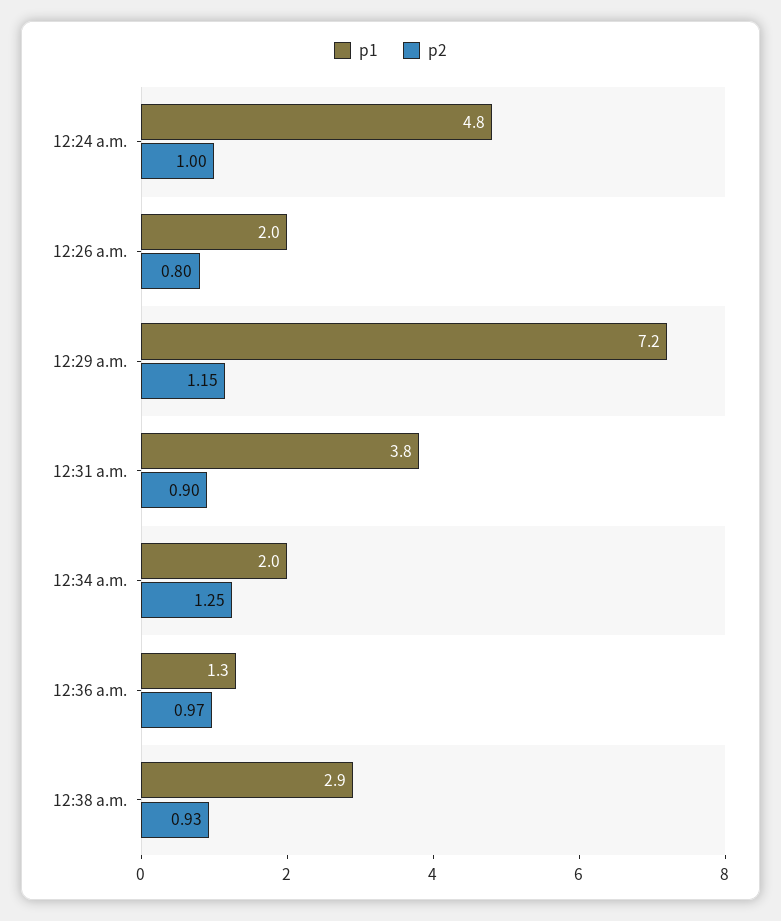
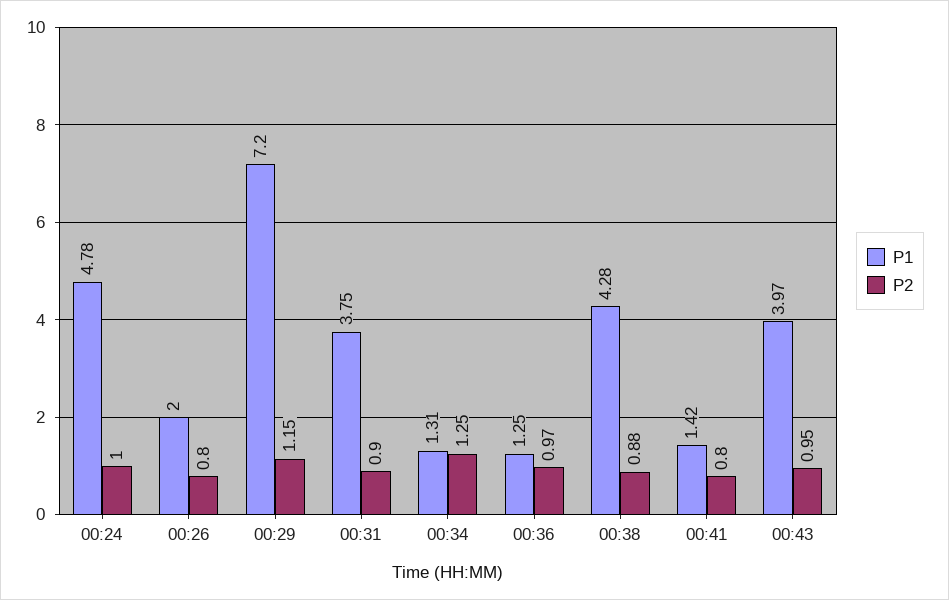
p1, 12:34 a.m.: 2 -> 1.31
p1, 12:38 a.m.: 2.9 -> 4.28
p2, 12:38 a.m.: 0.93 -> 0.88
p1, 00:41: none -> 1.42
p2, 00:41: none -> 0.8
p1, 00:43: none -> 3.97
p2, 00:43: none -> 0.95

